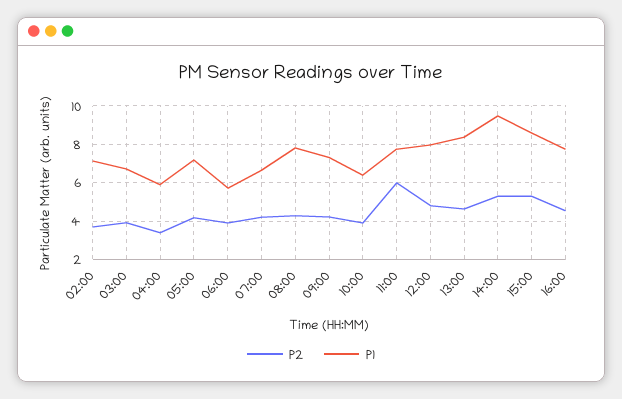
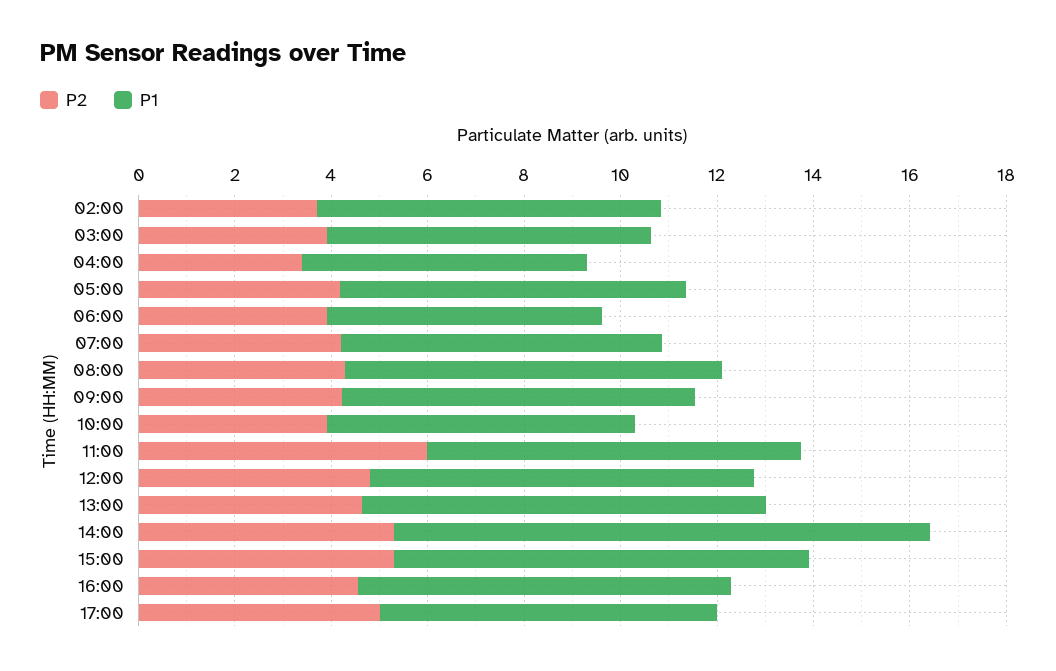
P1, 14:00: 9.5 -> 11
P2, 17:00: none -> 5
P1, 17:00: none -> 7

